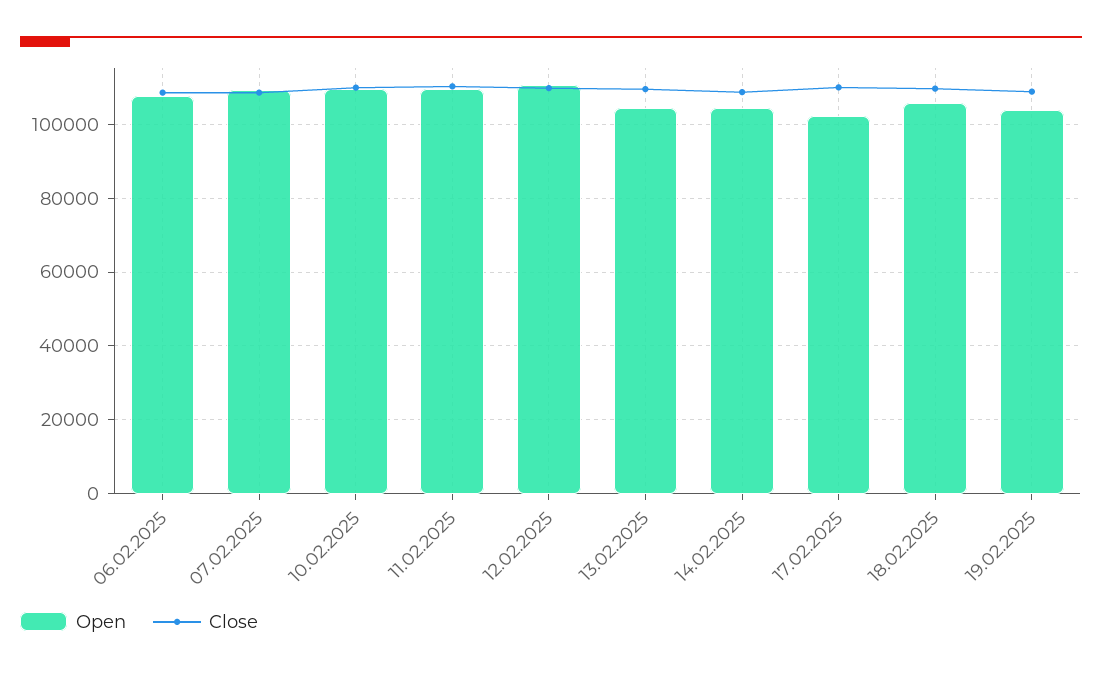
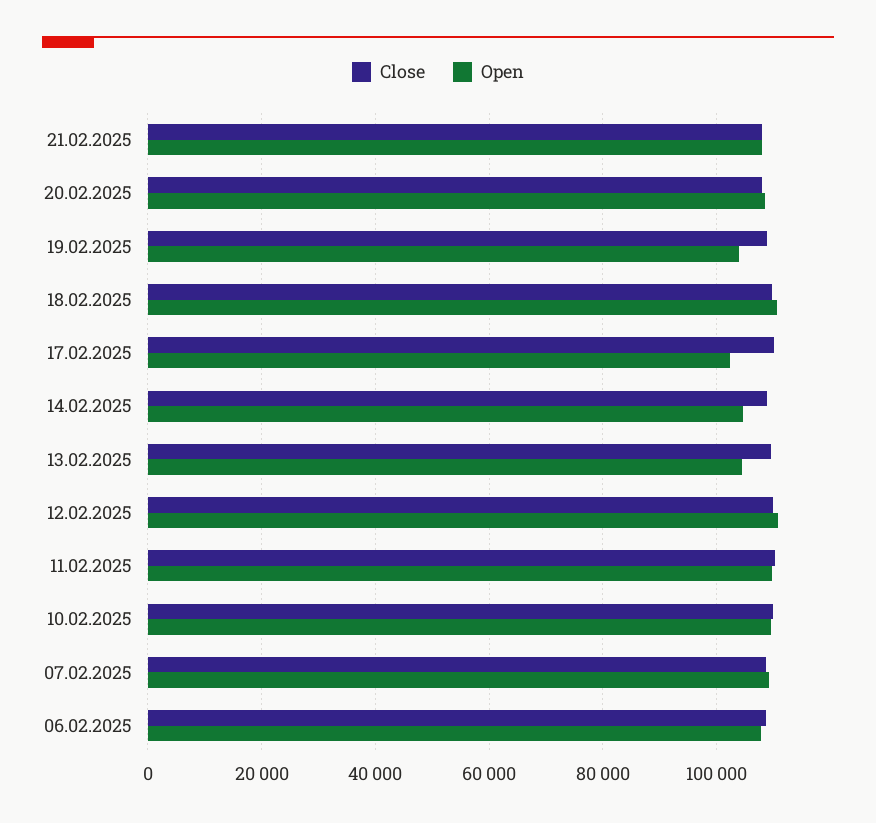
Open, 18.02.2025: 106000 -> 110000
Close, 21.02.2025: none -> 108000
Open, 21.02.2025: none -> 108000
Close, 20.02.2025: none -> 108000
Open, 20.02.2025: none -> 108000

